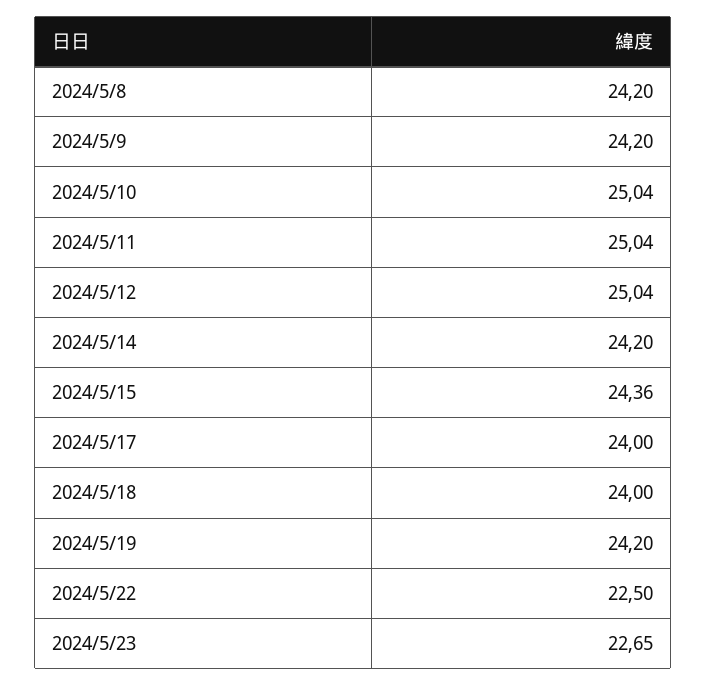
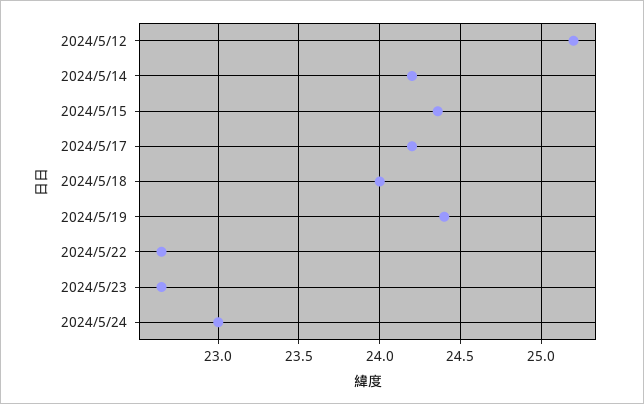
2024/5/8: 24.2 -> none
2024/5/9: 24.2 -> none
2024/5/10: 25.04 -> none
2024/5/11: 25.04 -> none
2024/5/12: 25.04 -> 25.2
2024/5/17: 24 -> 24.2
2024/5/19: 24.2 -> 24.4
2024/5/22: 22.5 -> 22.65
2024/5/24: none -> 23

